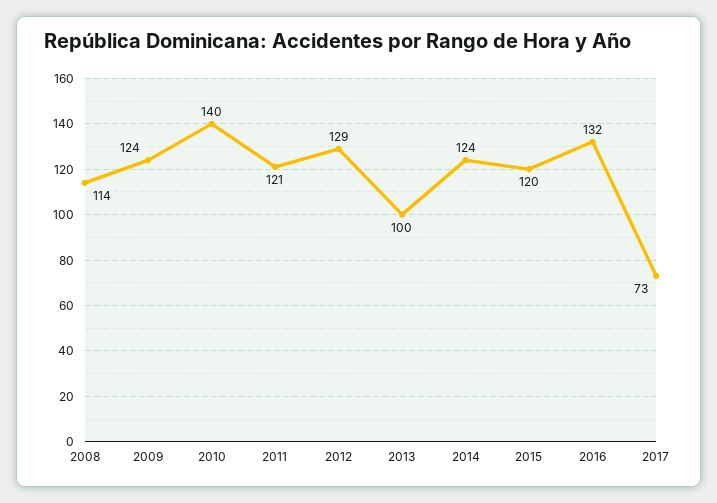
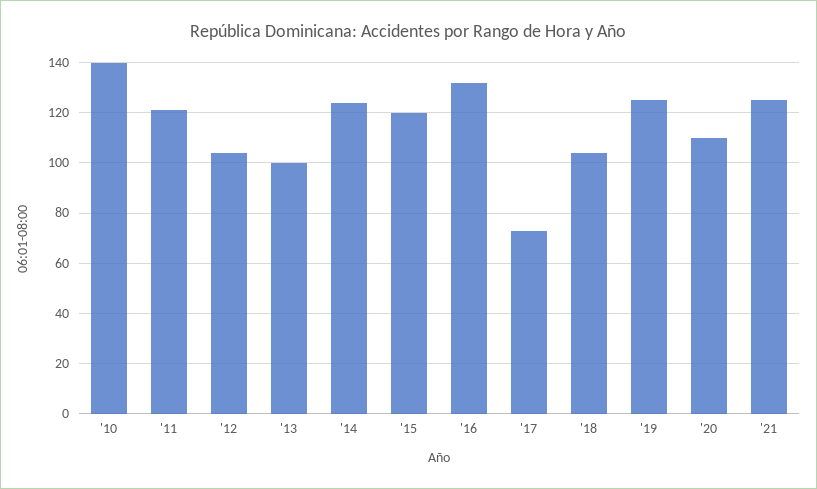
2008: 114 -> none
2009: 124 -> none
2012: 129 -> 105
'18: none -> 105
'19: none -> 125
'20: none -> 110
'21: none -> 125

